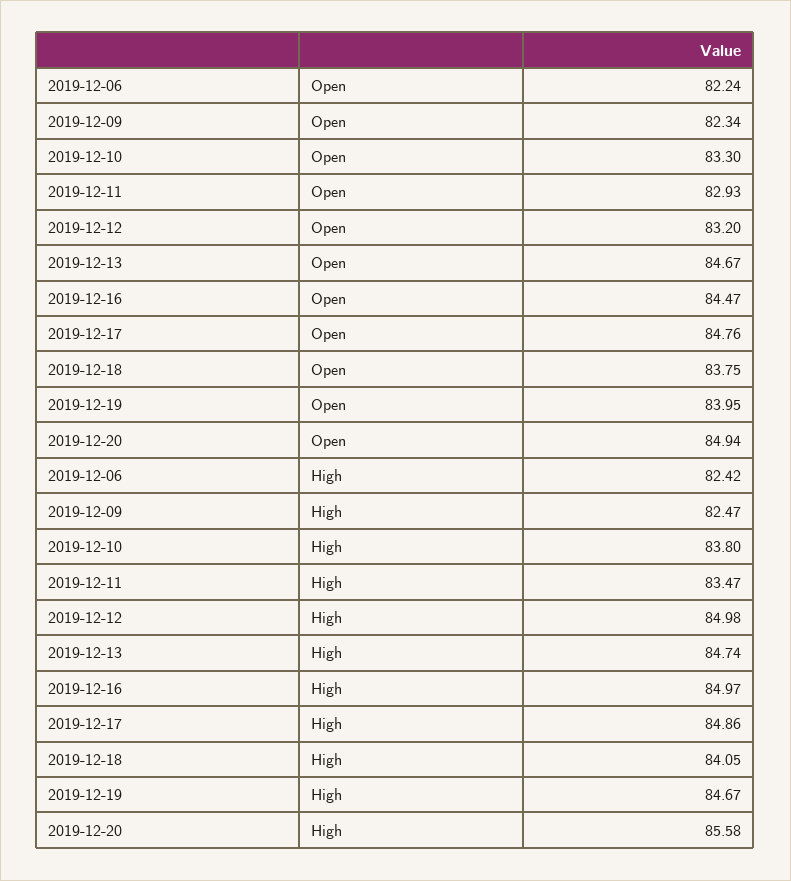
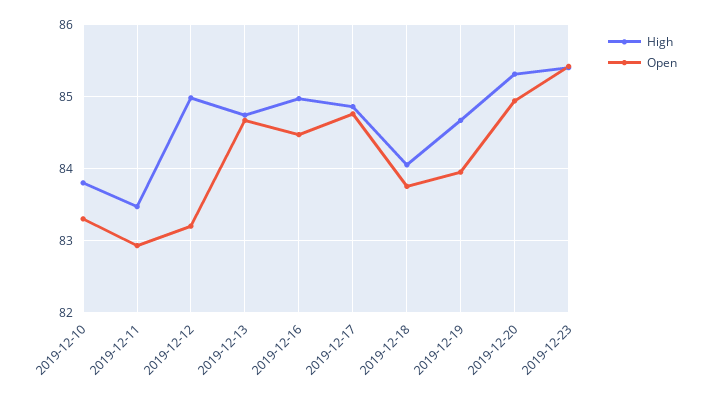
Open, 2019-12-06: 82.24 -> none
Open, 2019-12-09: 82.34 -> none
High, 2019-12-06: 82.42 -> none
High, 2019-12-09: 82.47 -> none
High, 2019-12-20: 85.58 -> 85.3
High, 2019-12-23: none -> 85.4
Open, 2019-12-23: none -> 85.4

